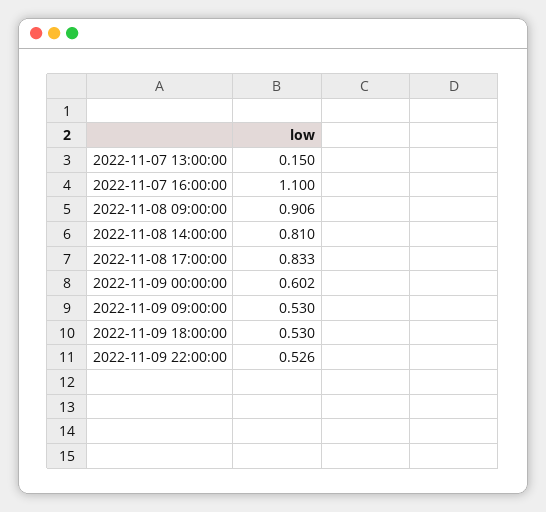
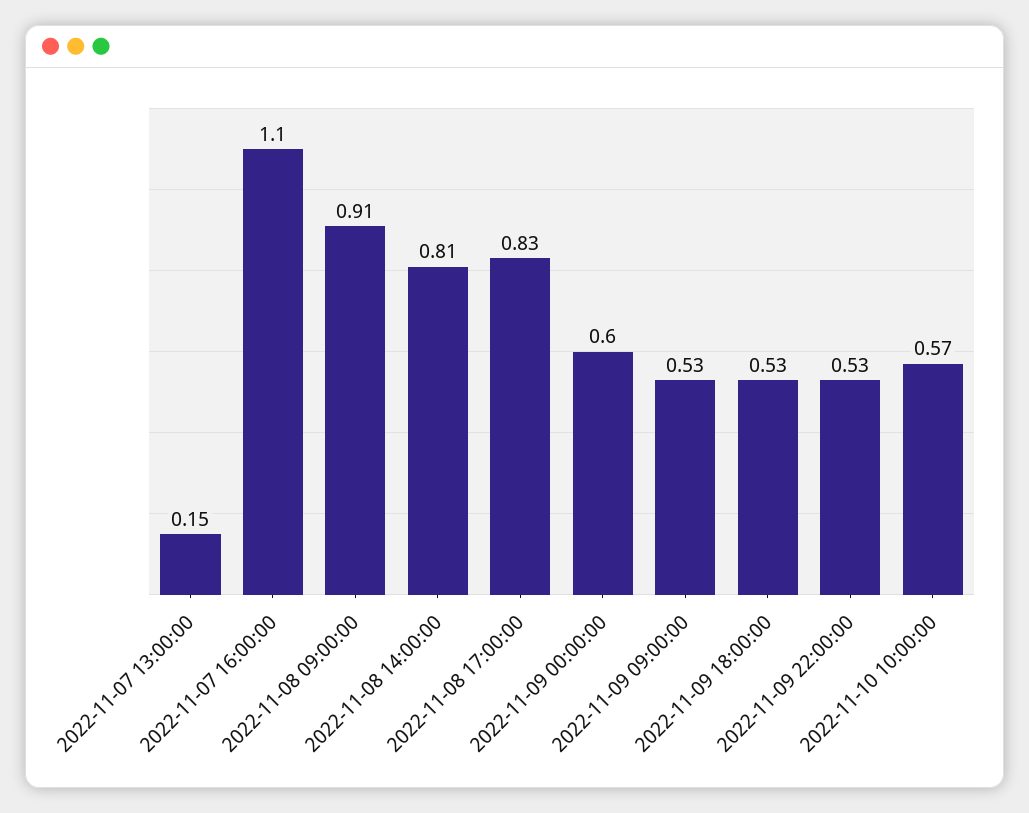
2022-11-10 10:00:00: none -> 0.57

